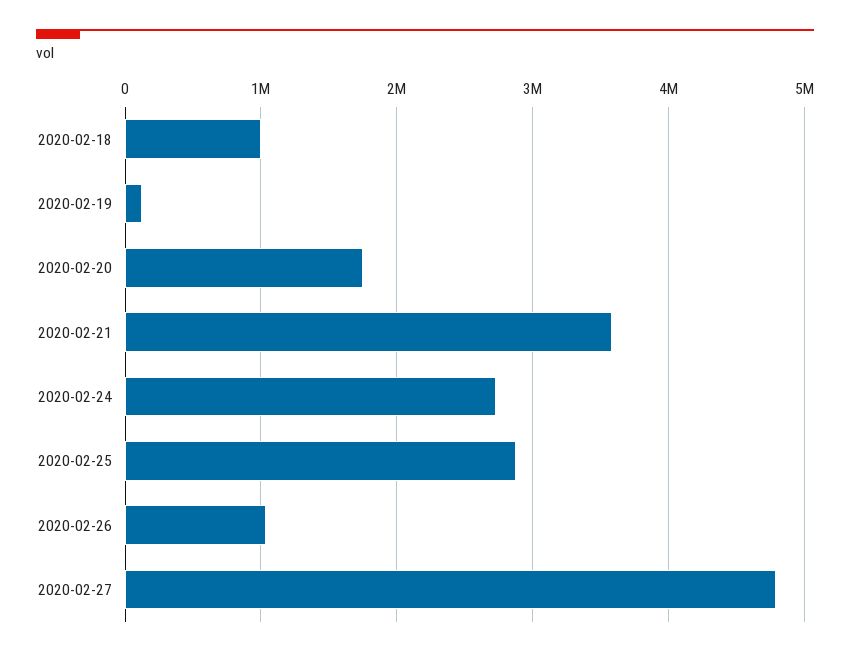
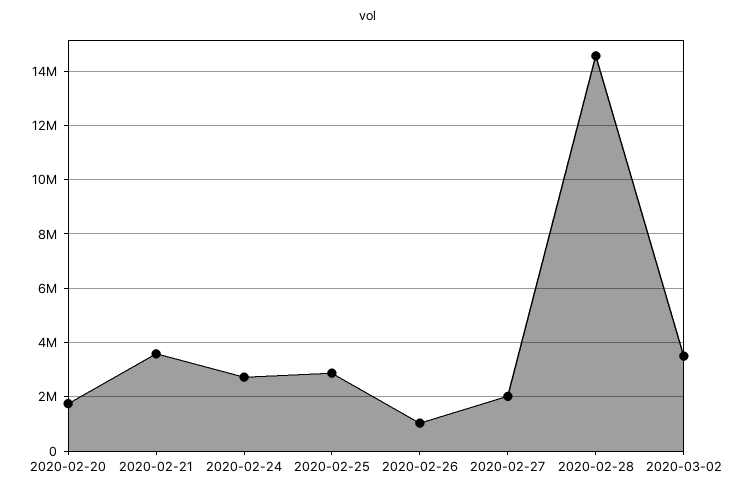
2020-02-18: 1000000 -> none
2020-02-19: 100000 -> none
2020-02-27: 4800000 -> 2000000
2020-02-28: none -> 14500000
2020-03-02: none -> 3500000

